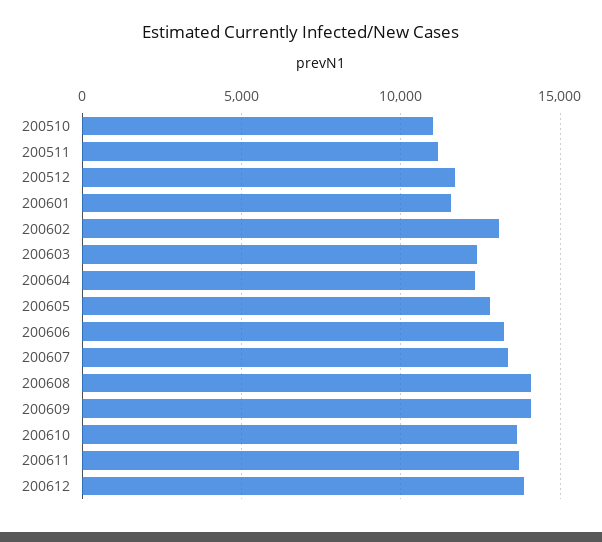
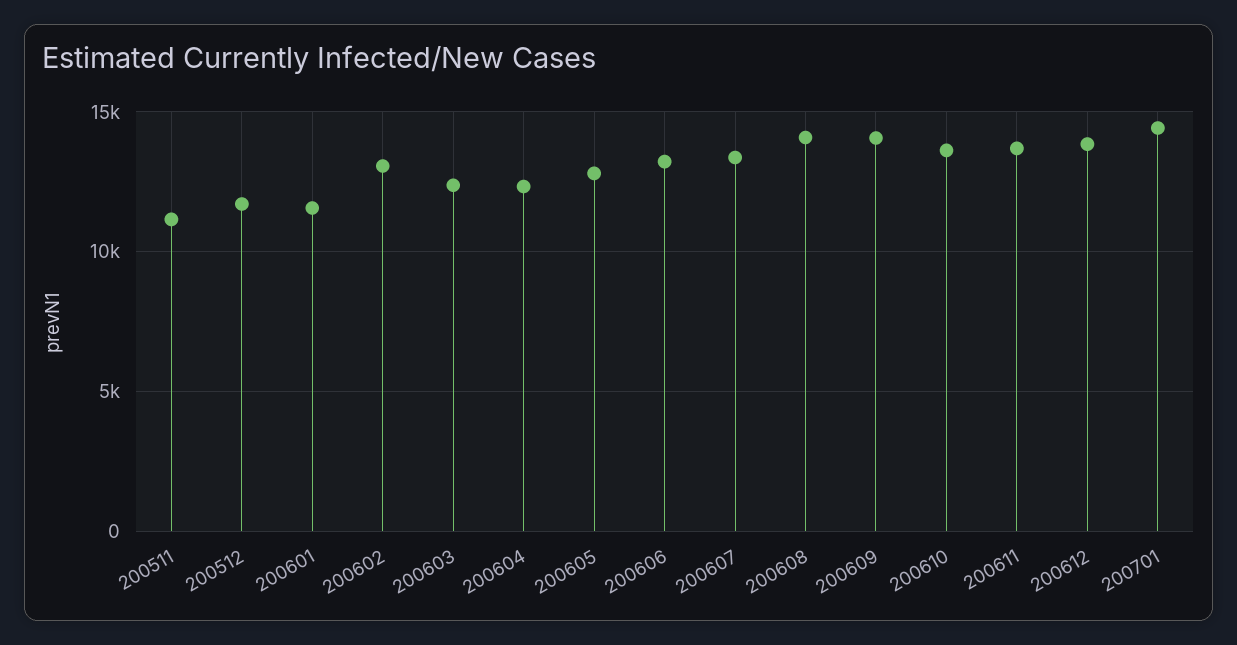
200510: 11000 -> none
200701: none -> 14500

